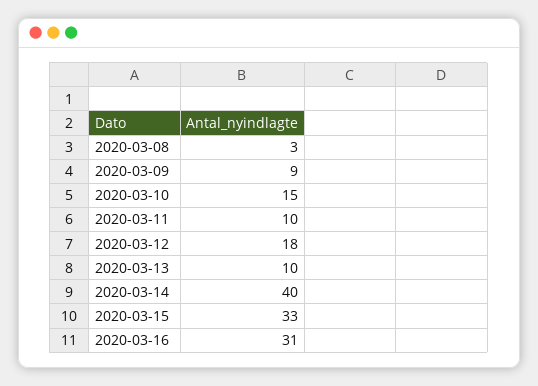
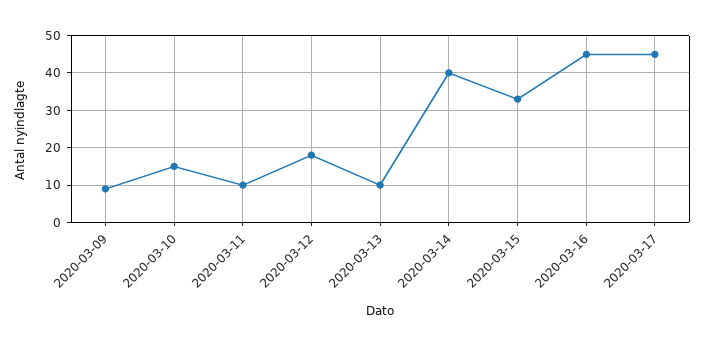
2020-03-08: 3 -> none
2020-03-16: 31 -> 45
2020-03-17: none -> 45

